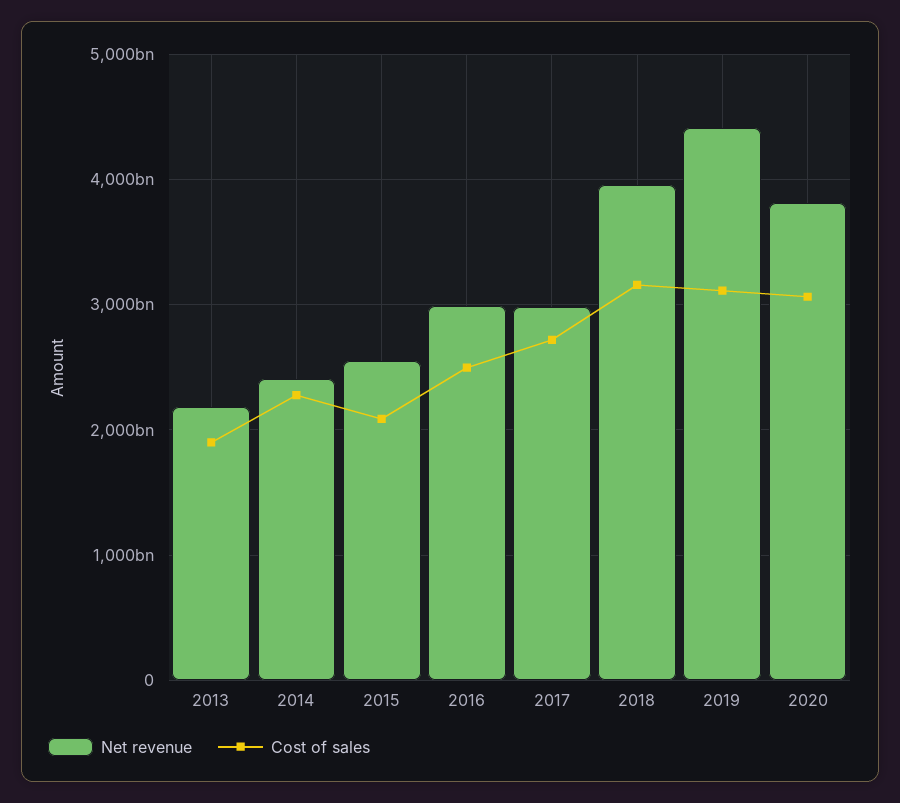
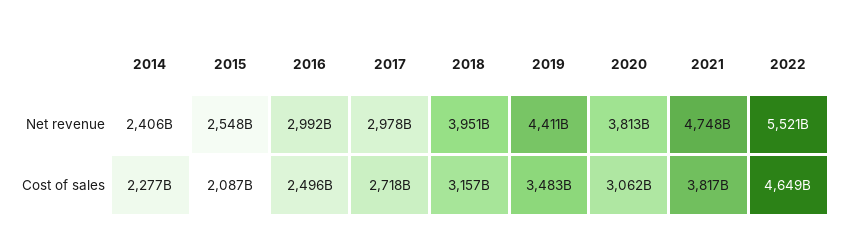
Net revenue, 2013: 2200000000000 -> none
Cost of sales, 2013: 1900000000000 -> none
Cost of sales, 2019: 3100000000000 -> 3483000000000
Net revenue, 2021: none -> 4748000000000
Net revenue, 2022: none -> 5521000000000
Cost of sales, 2021: none -> 3817000000000
Cost of sales, 2022: none -> 4649000000000

